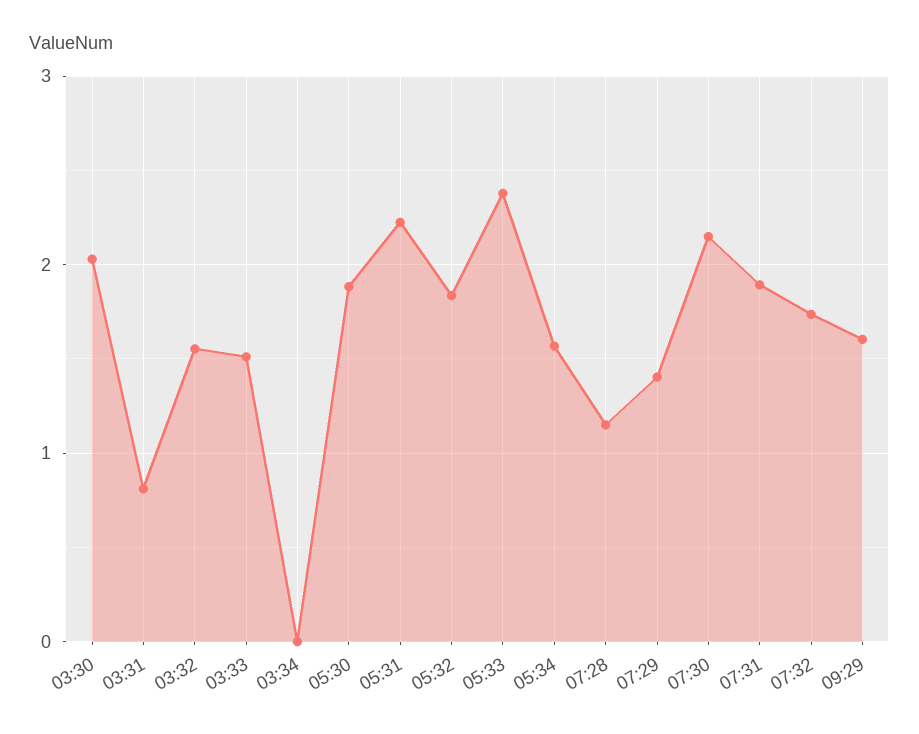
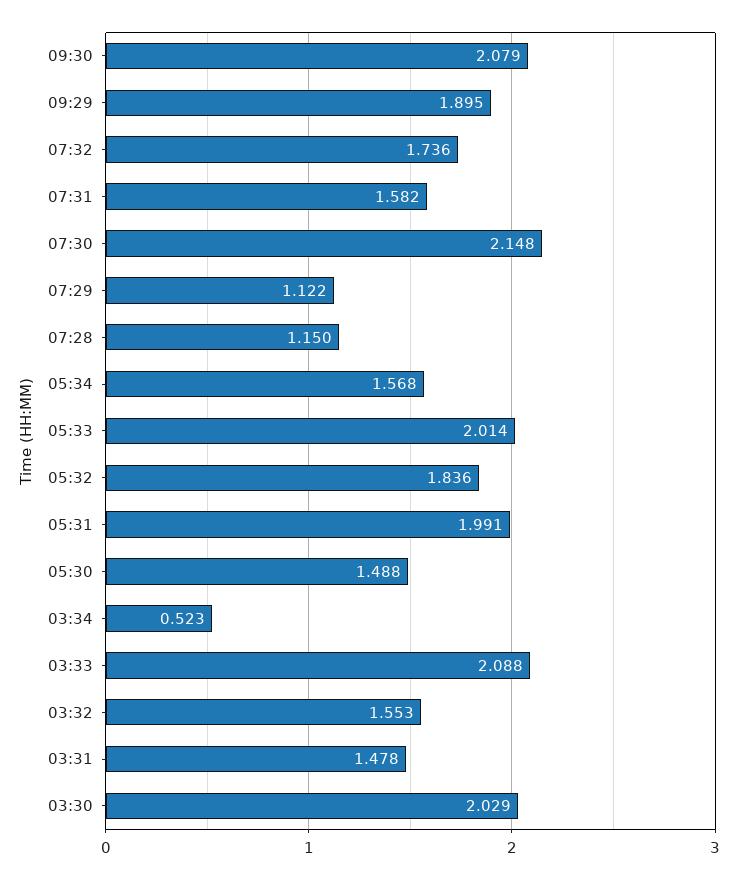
03:31: 0.8 -> 1.478
03:33: 1.5 -> 2.088
03:34: 0 -> 0.523
05:30: 1.9 -> 1.488
05:31: 2.2 -> 1.991
05:33: 2.4 -> 2.014
07:29: 1.4 -> 1.122
07:31: 1.9 -> 1.582
09:29: 1.6 -> 1.895
09:30: none -> 2.079

